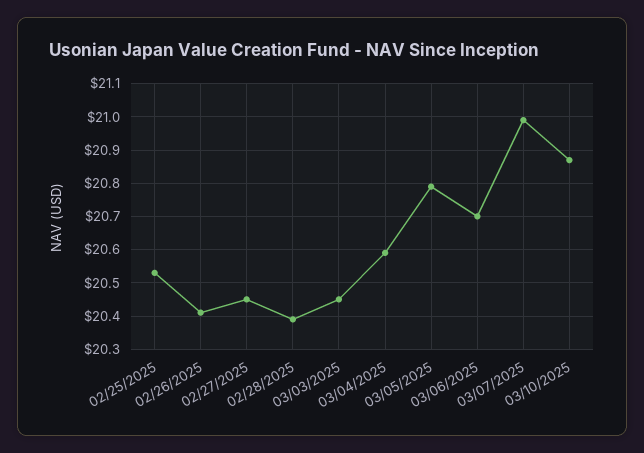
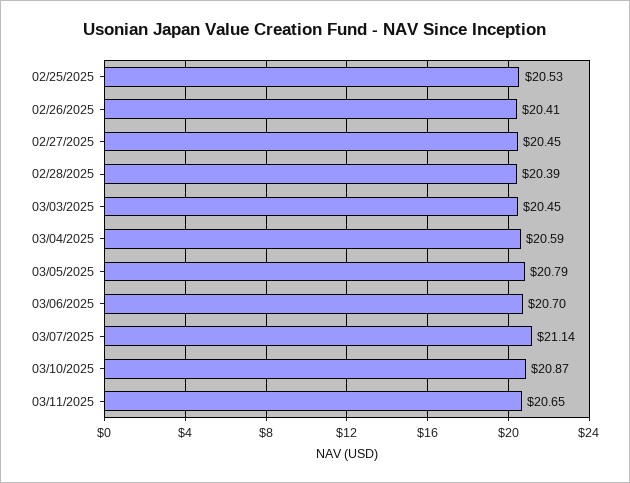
03/07/2025: 21 -> 21.14
03/11/2025: none -> 20.65

